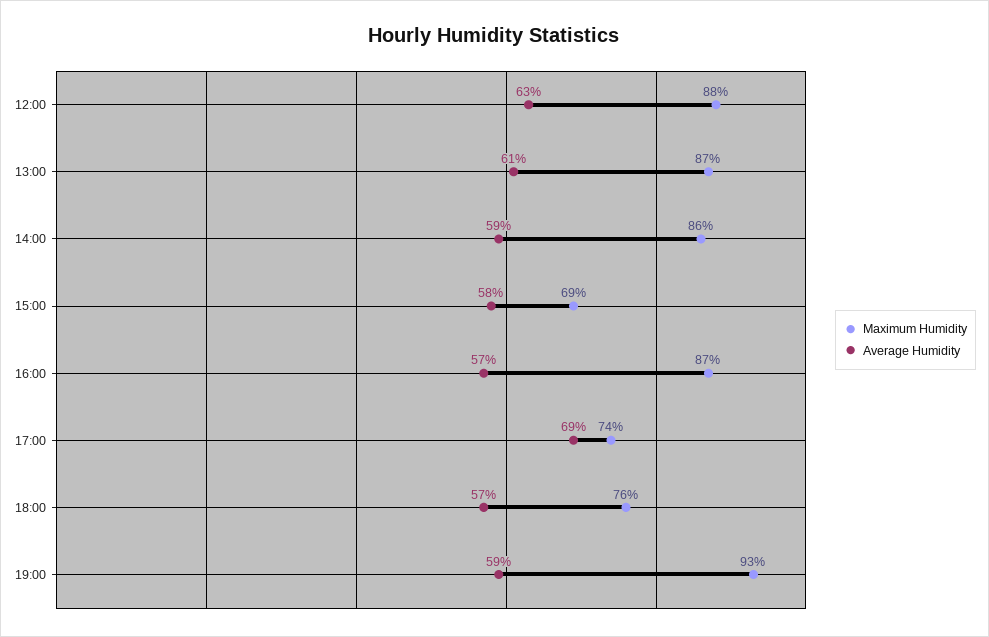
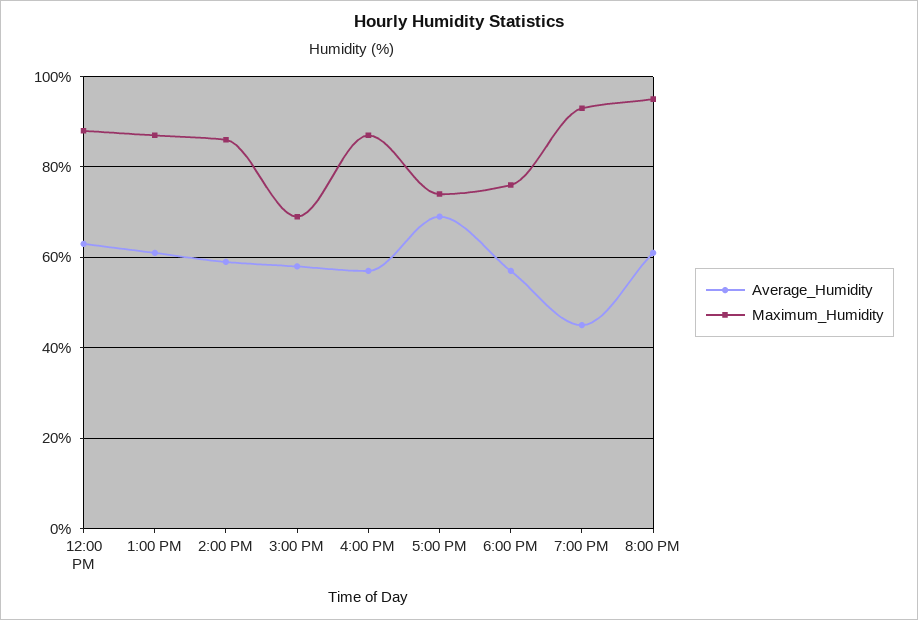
Average Humidity, 19:00: 59 -> 45
Average Humidity, 8:00 PM: none -> 60
Maximum Humidity, 8:00 PM: none -> 95

